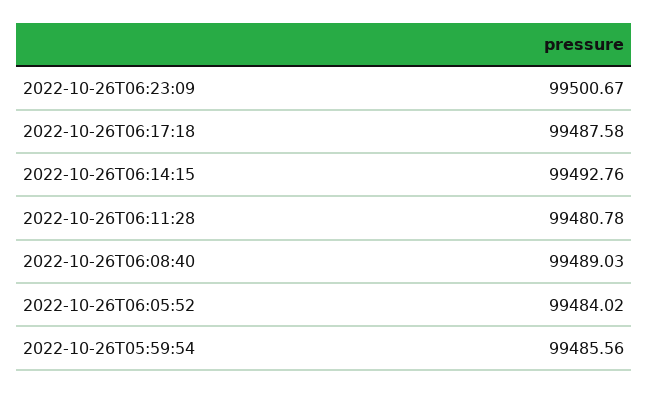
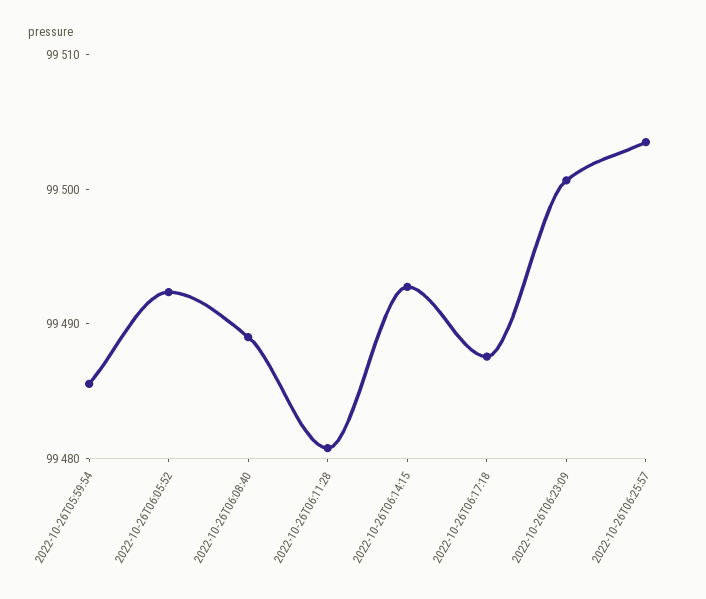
2022-10-26T06:05:52: 99484.02 -> 99492
2022-10-26T06:25:57: none -> 99504

